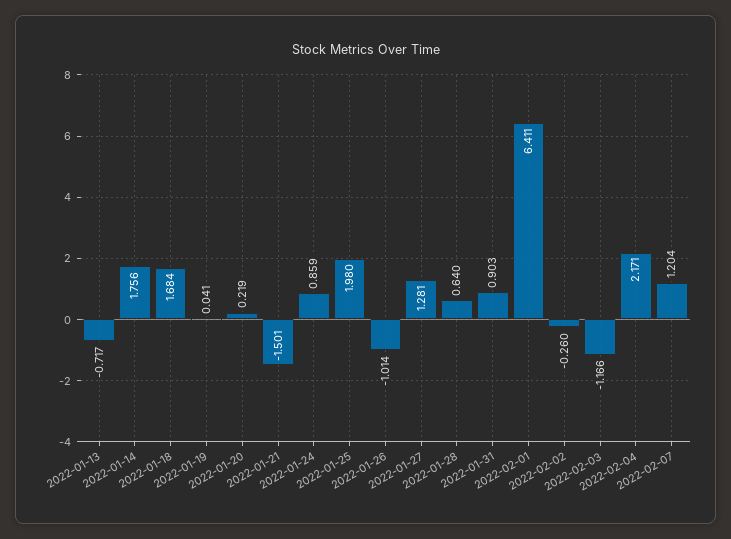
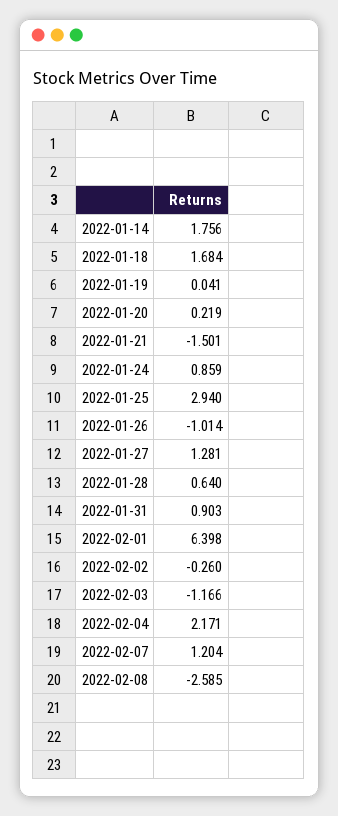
2022-01-13: -0.717 -> none
2022-01-25: 1.98 -> 2.94
2022-02-01: 6.411 -> 6.398
2022-02-08: none -> -2.585

